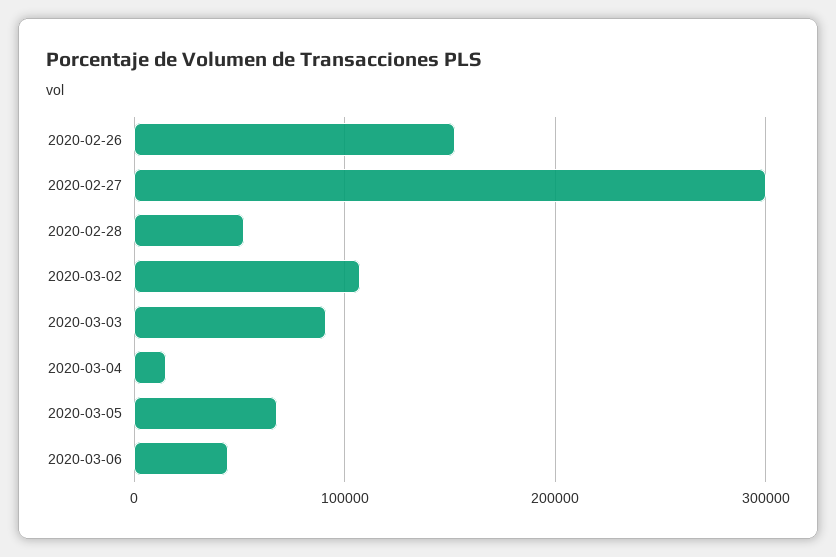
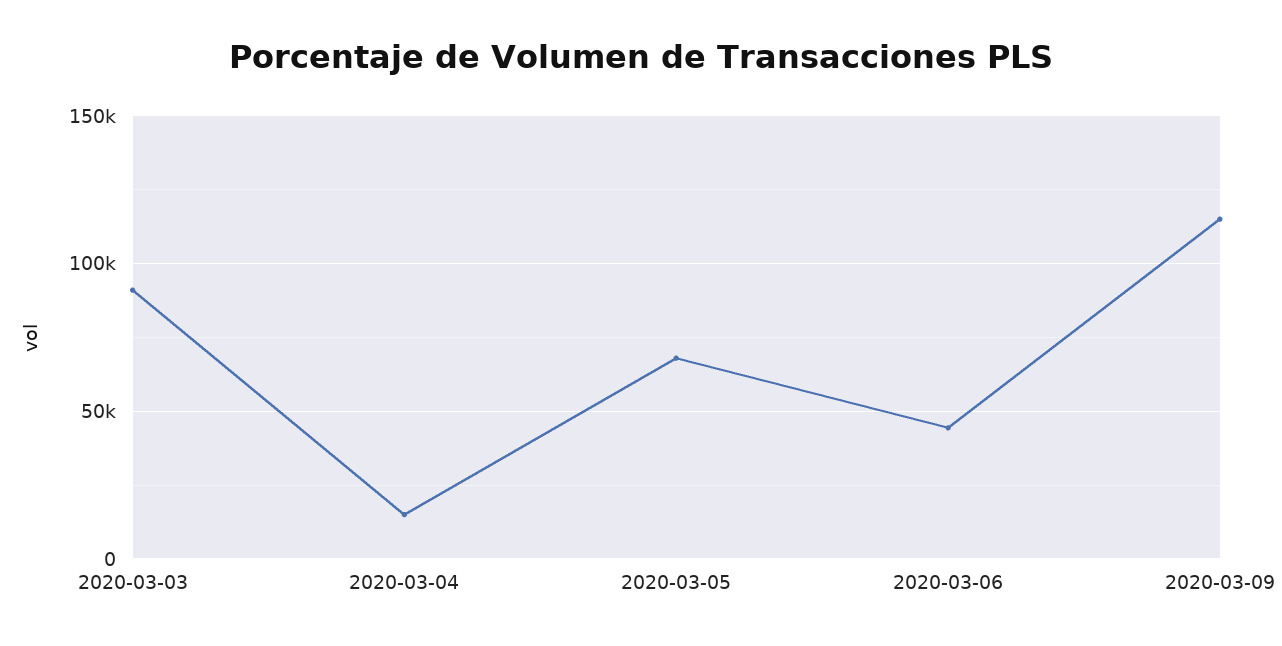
2020-02-26: 150000 -> none
2020-02-27: 300000 -> none
2020-02-28: 50000 -> none
2020-03-02: 110000 -> none
2020-03-09: none -> 115000

